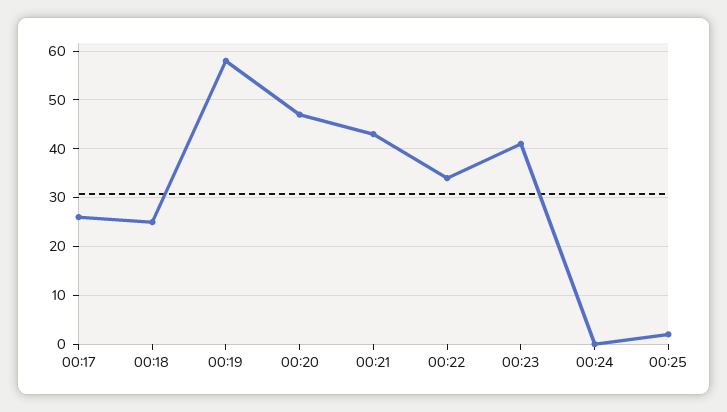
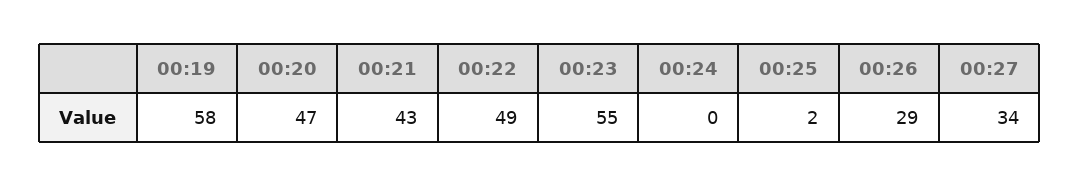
00:17: 25 -> none
00:18: 25 -> none
00:22: 35 -> 49
00:23: 40 -> 55
00:26: none -> 29
00:27: none -> 34

